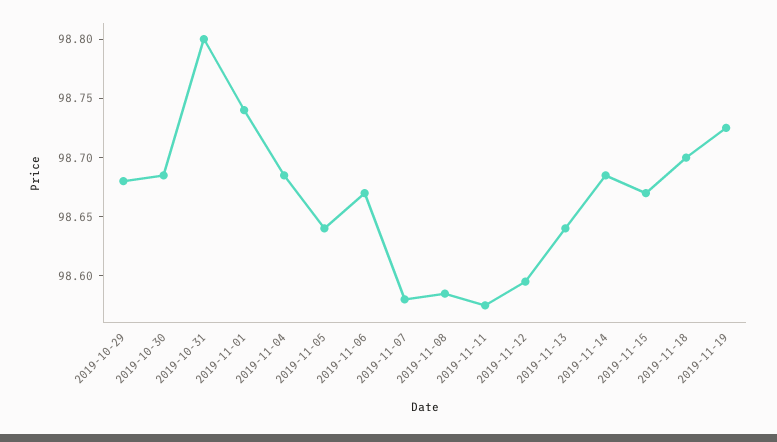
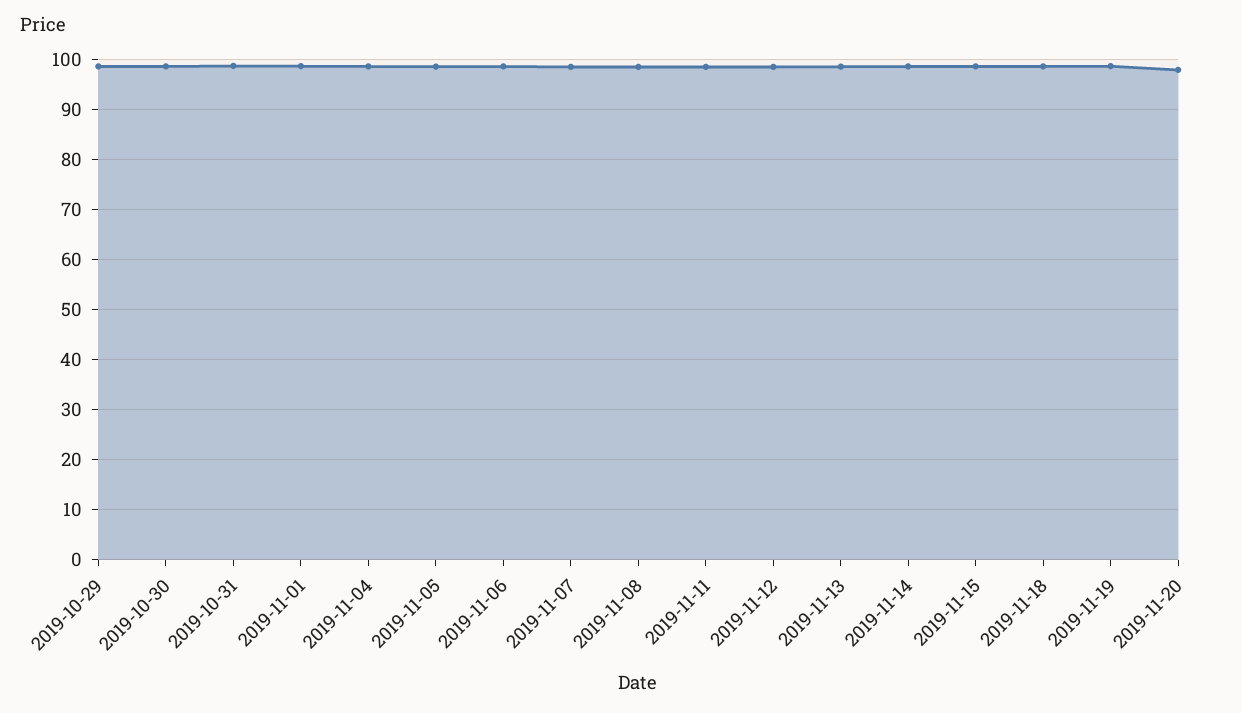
2019-11-20: none -> 98

